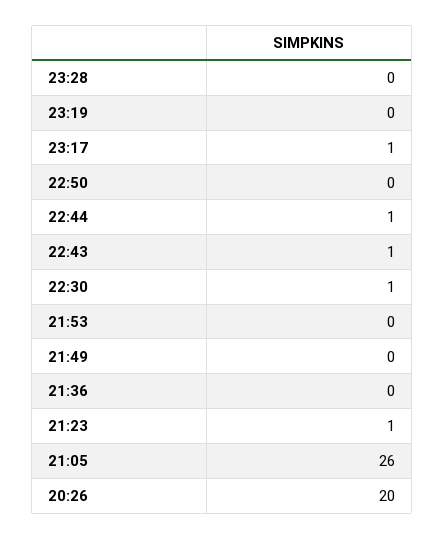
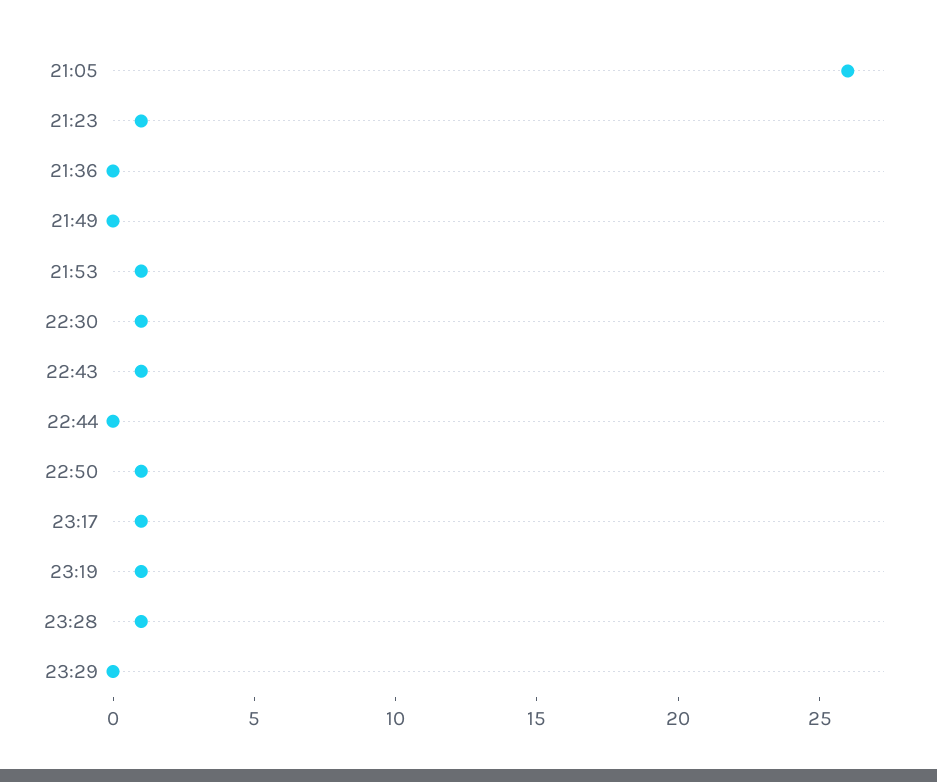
23:28: 0 -> 1
23:19: 0 -> 1
22:50: 0 -> 1
22:44: 1 -> 0
21:53: 0 -> 1
20:26: 20 -> none
23:29: none -> 0

